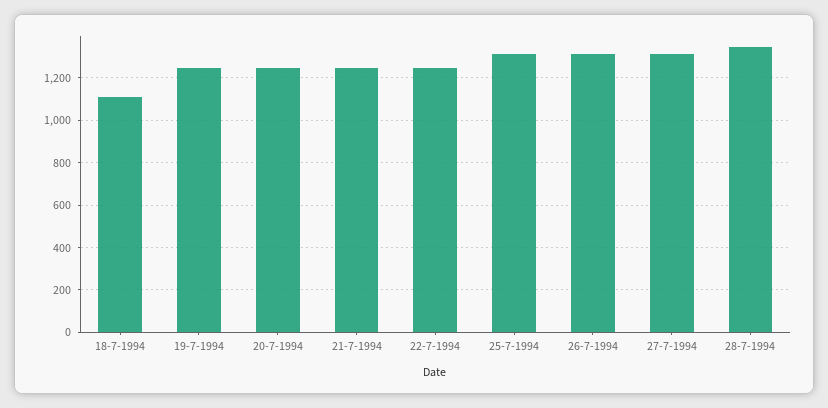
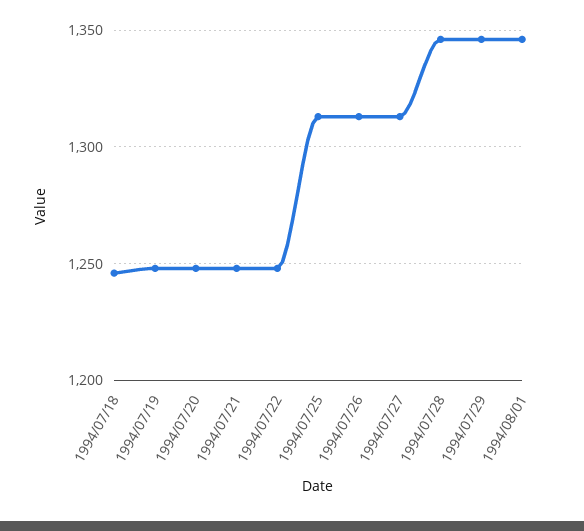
18-7-1994: 1100 -> 1245
1994/07/29: none -> 1345
1994/08/01: none -> 1345

